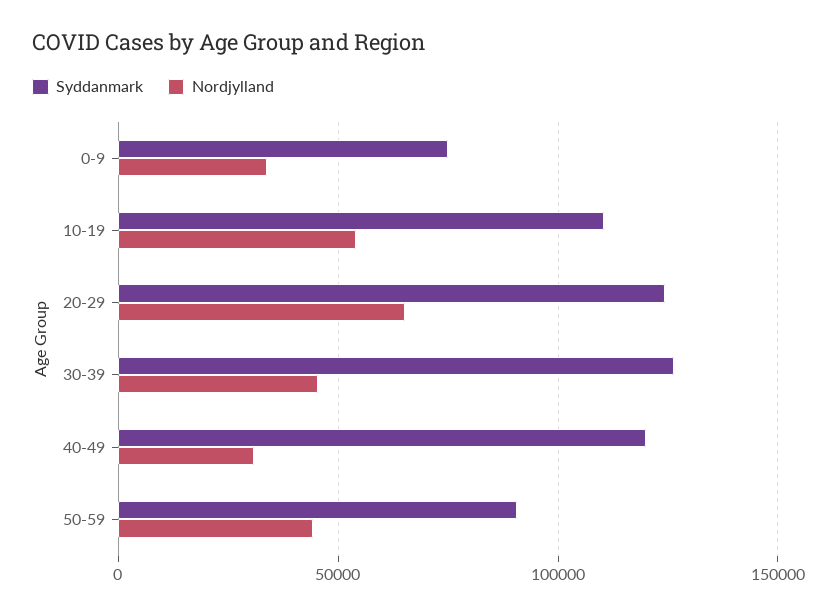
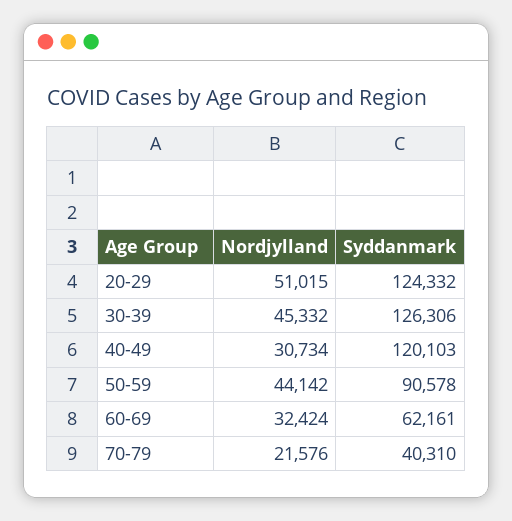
Syddanmark, 0-9: 75000 -> none
Nordjylland, 0-9: 35000 -> none
Syddanmark, 10-19: 110000 -> none
Nordjylland, 10-19: 55000 -> none
Nordjylland, 20-29: 65000 -> 51015
Nordjylland, 60-69: none -> 32424
Syddanmark, 60-69: none -> 62161
Nordjylland, 70-79: none -> 21576
Syddanmark, 70-79: none -> 40310

